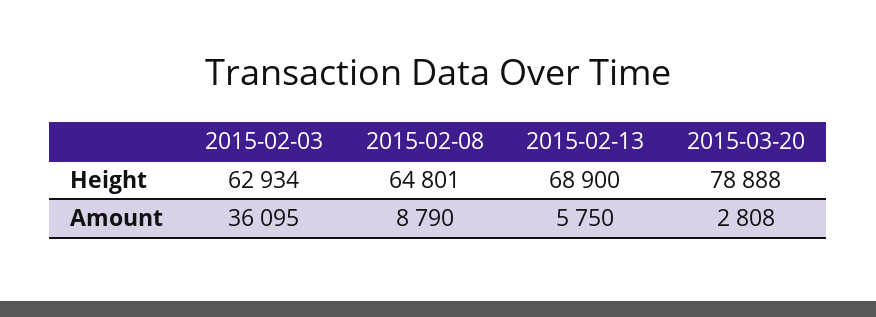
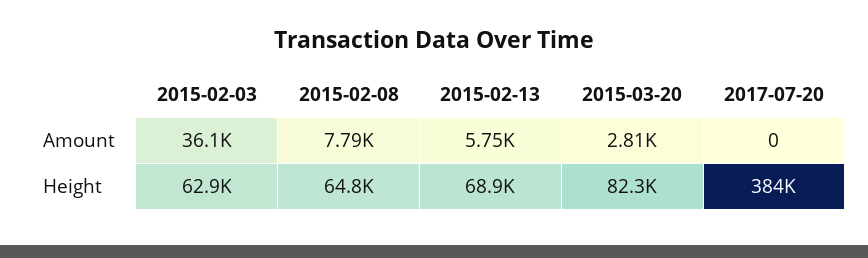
2015-03-20, Height: 78888 -> 82300
2015-02-08, Amount: 8790 -> 7790
2017-07-20, Amount: none -> 0
2017-07-20, Height: none -> 384000

